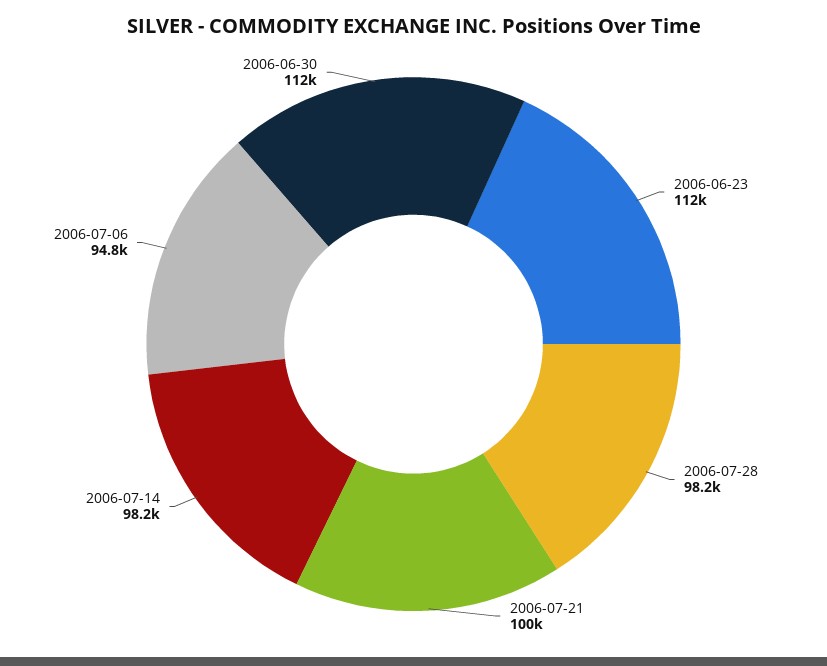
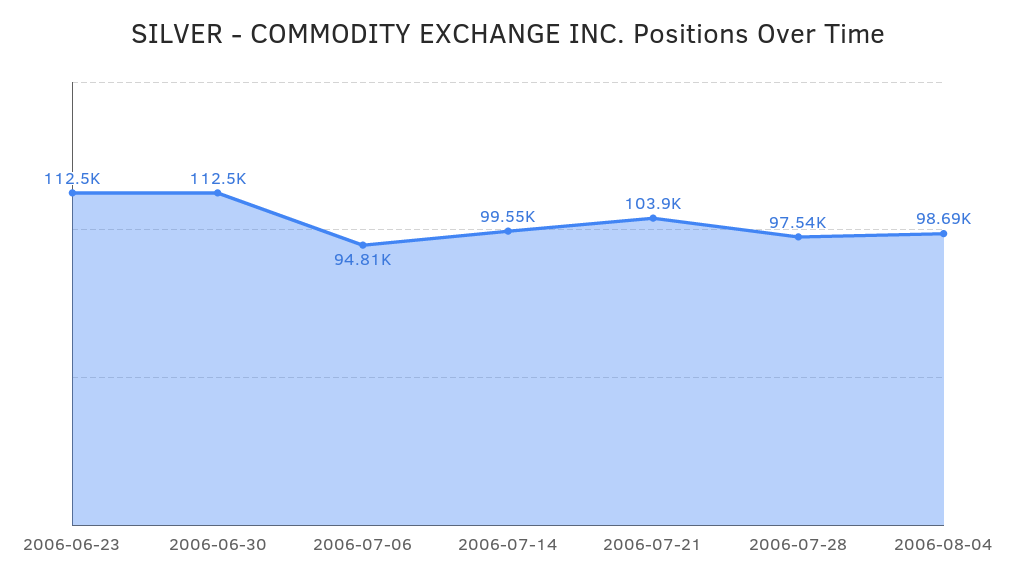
2006-07-28: 98200 -> 97540
2006-07-21: 100000 -> 103900
2006-07-14: 98200 -> 99550
2006-08-04: none -> 98690

